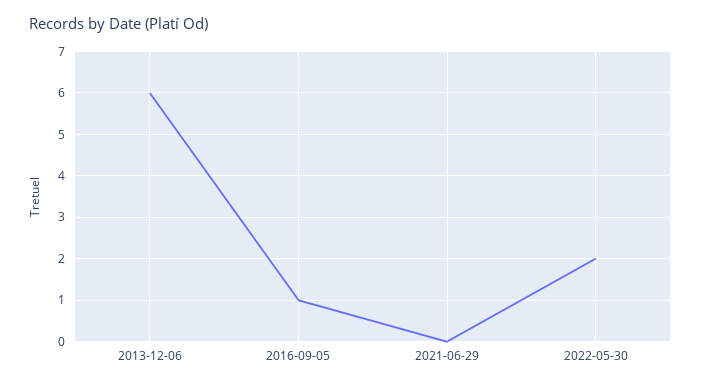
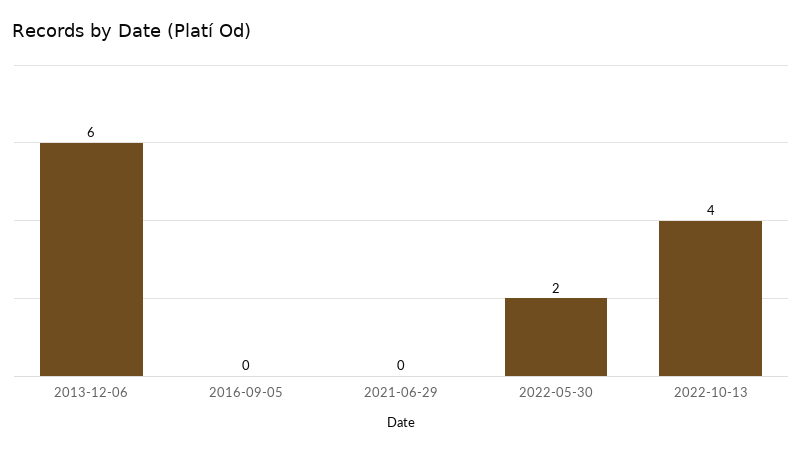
2016-09-05: 1 -> 0
2022-10-13: none -> 4

